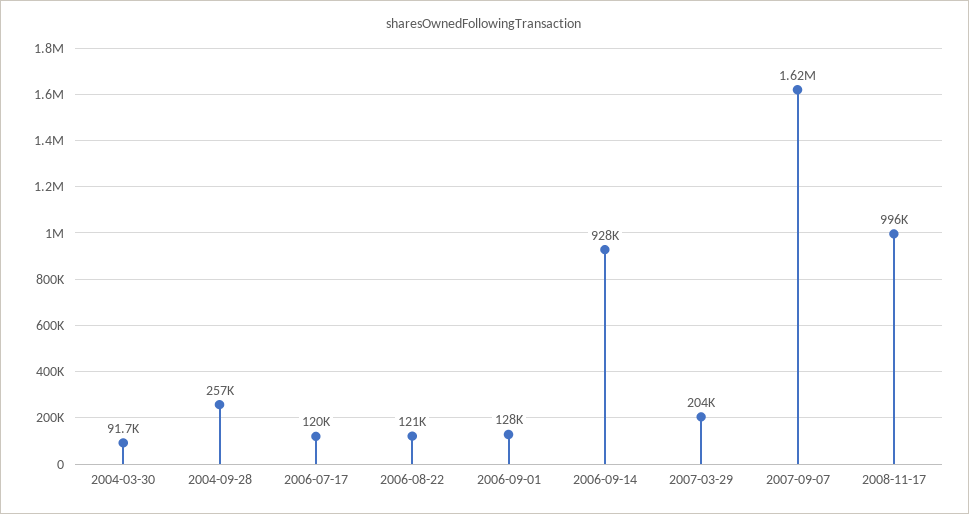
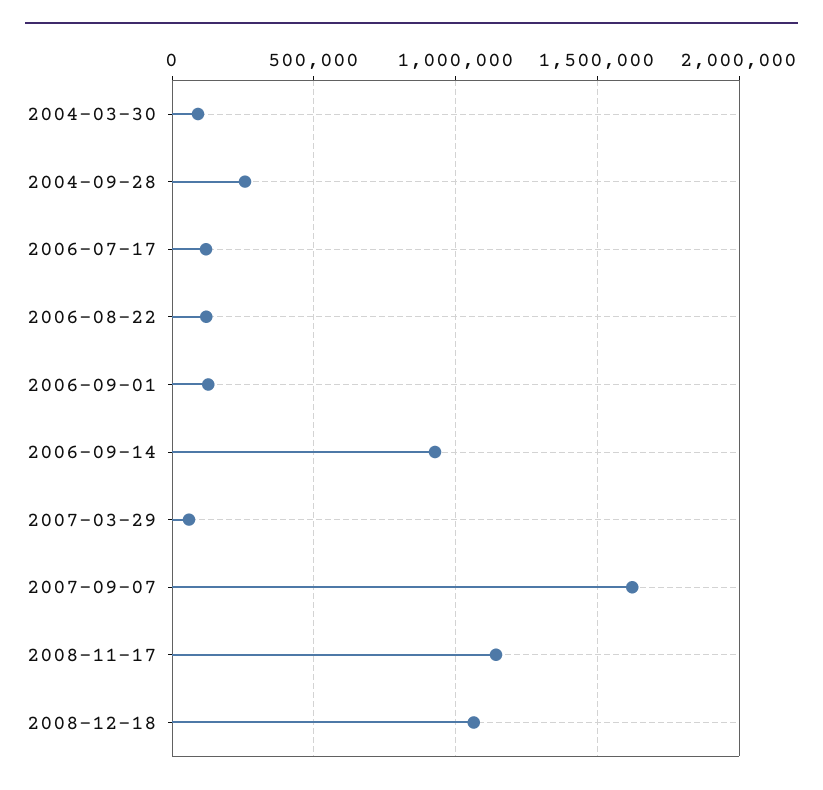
2007-03-29: 204000 -> 50000
2008-11-17: 996000 -> 1150000
2008-12-18: none -> 1050000

